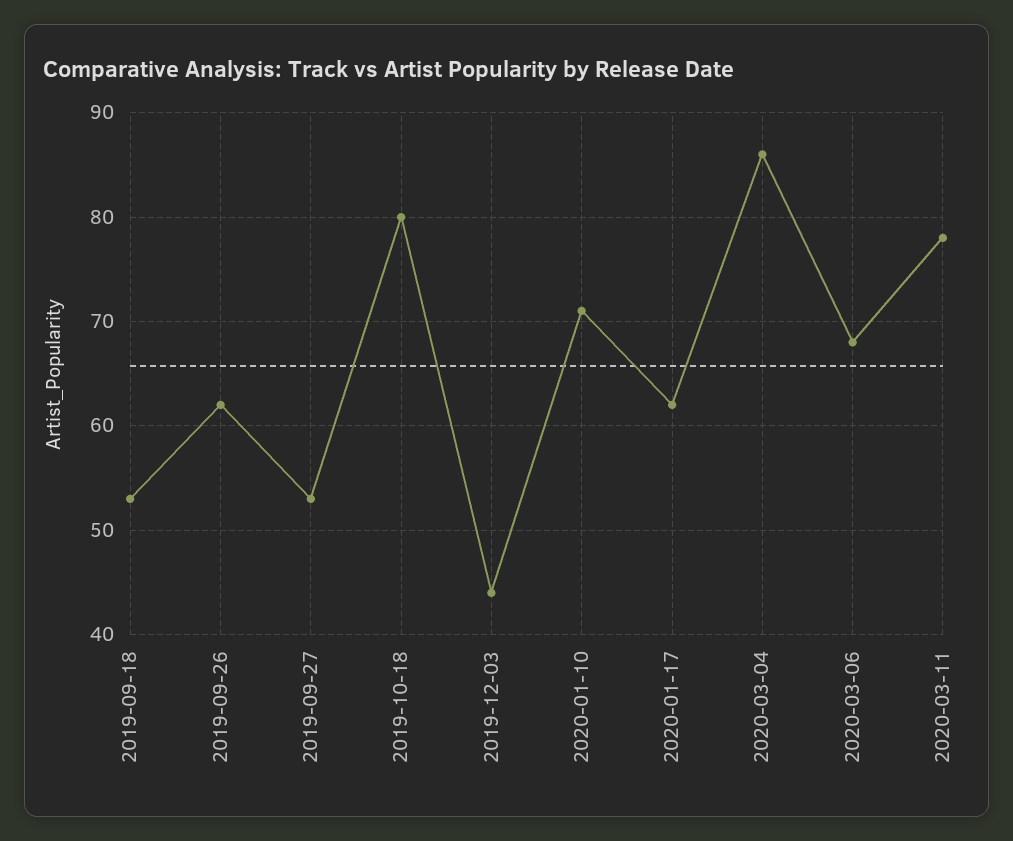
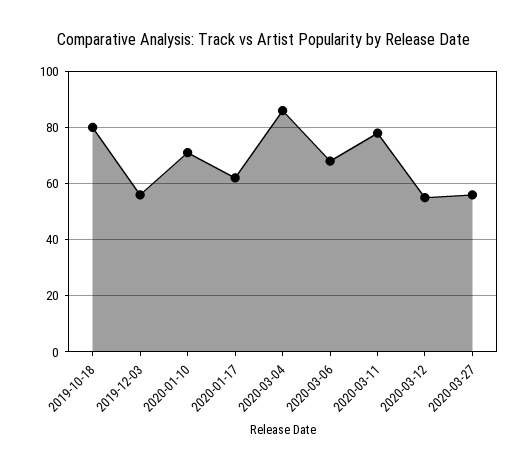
2019-09-18: 53 -> none
2019-09-26: 62 -> none
2019-09-27: 53 -> none
2019-12-03: 44 -> 55
2020-03-12: none -> 55
2020-03-27: none -> 55

